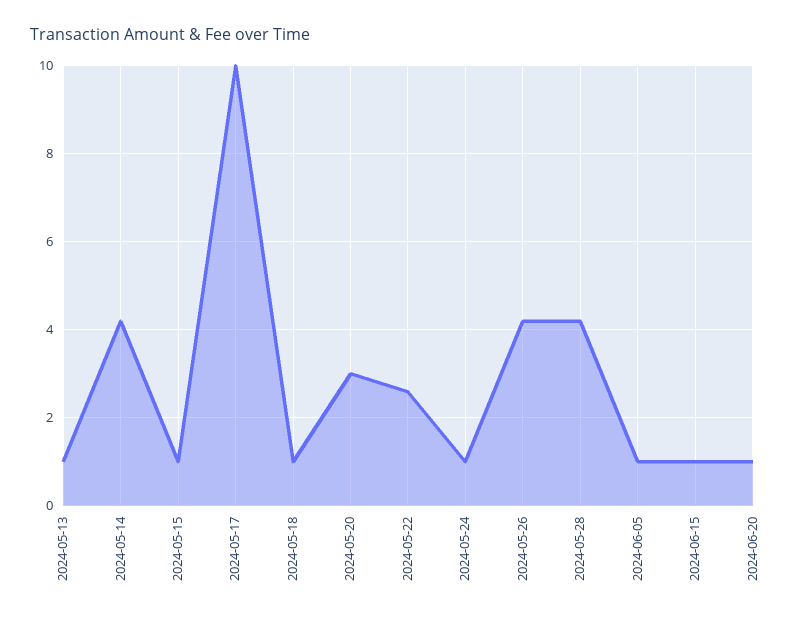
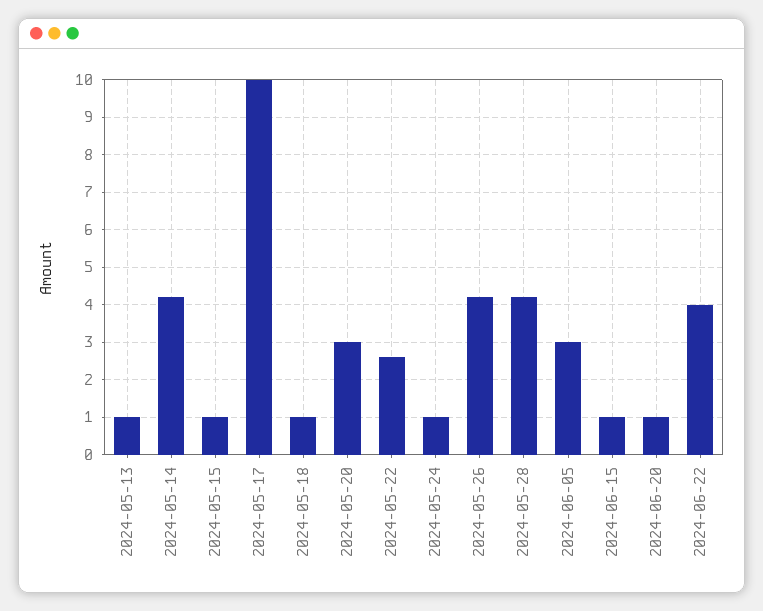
2024-06-05: 1 -> 3
2024-06-22: none -> 4

